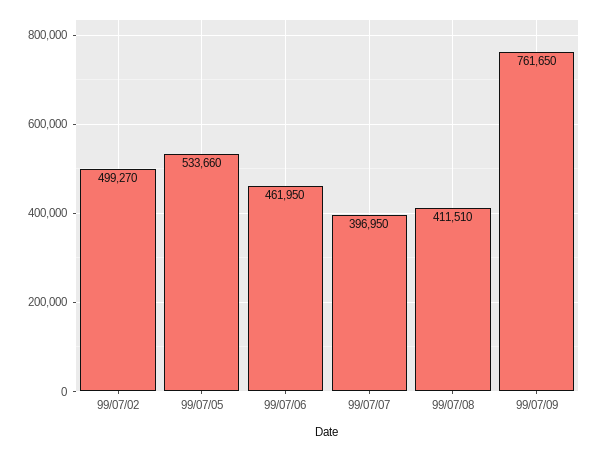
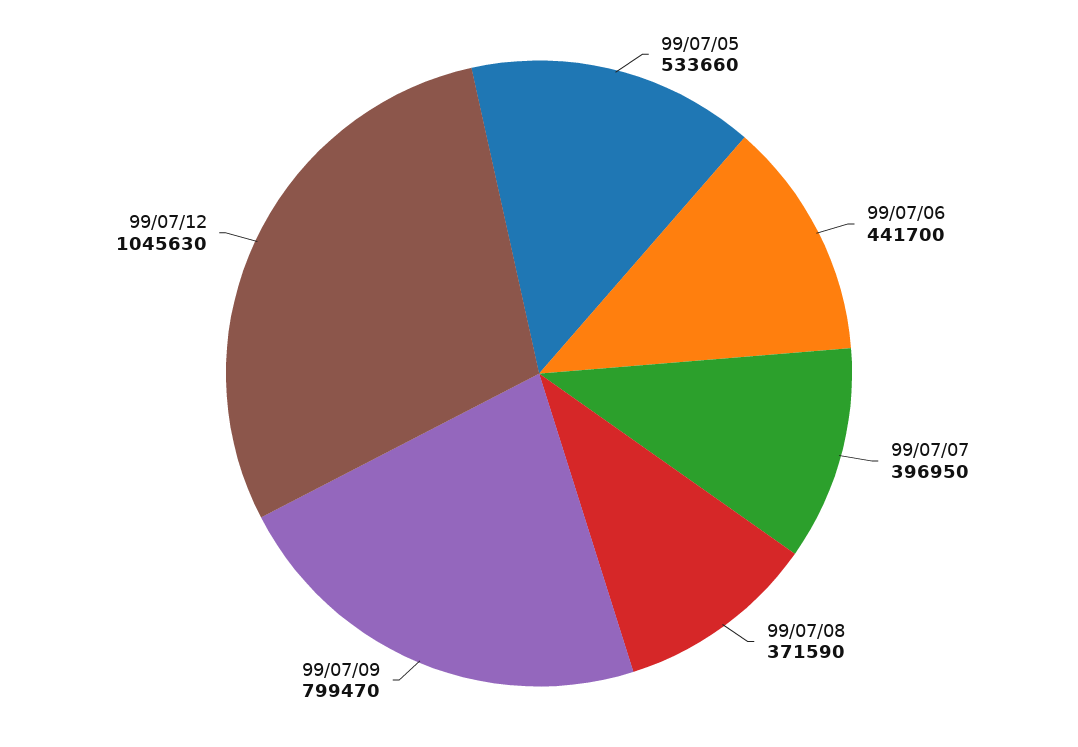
99/07/02: 499270 -> none
99/07/06: 461950 -> 441700
99/07/08: 411510 -> 371590
99/07/09: 761650 -> 799470
99/07/12: none -> 1045630

